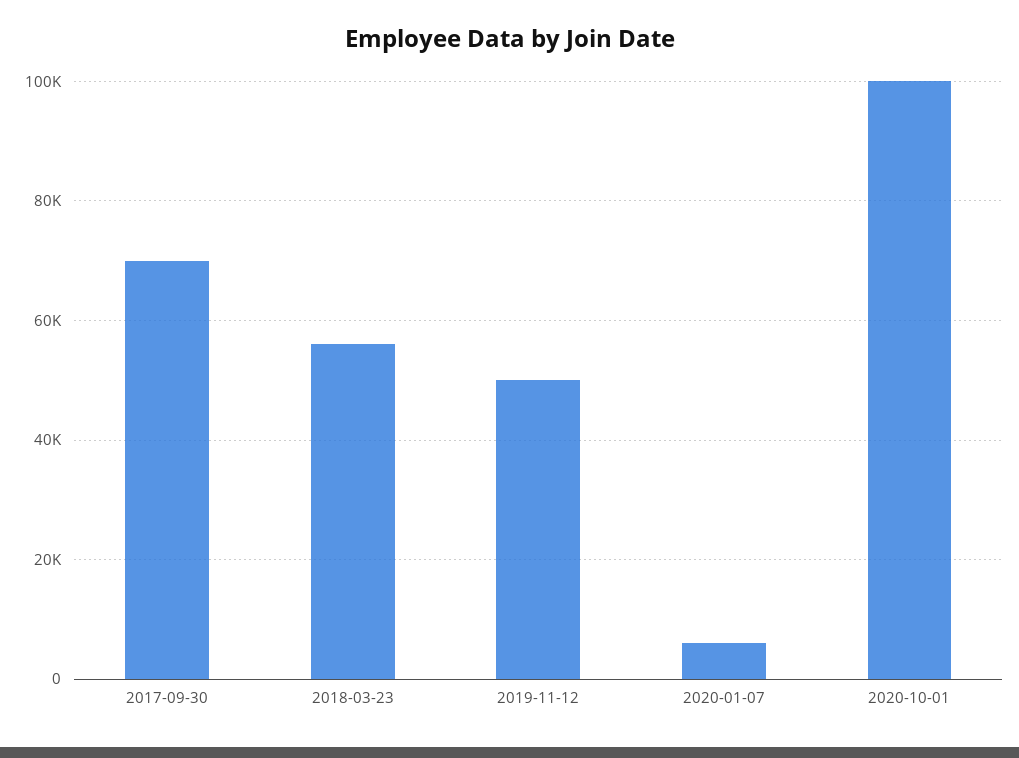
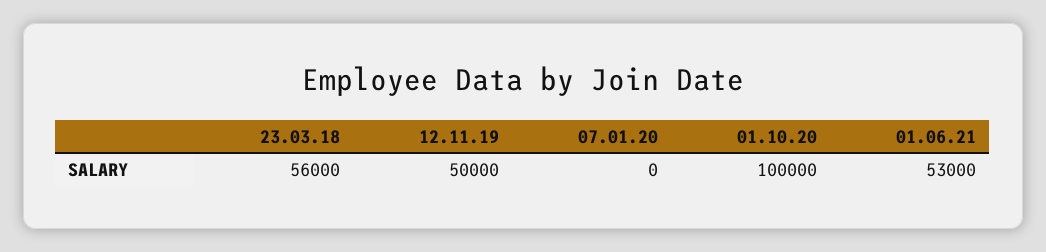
2017-09-30: 70000 -> none
2020-01-07: 6000 -> 0
01.06.21: none -> 53000

